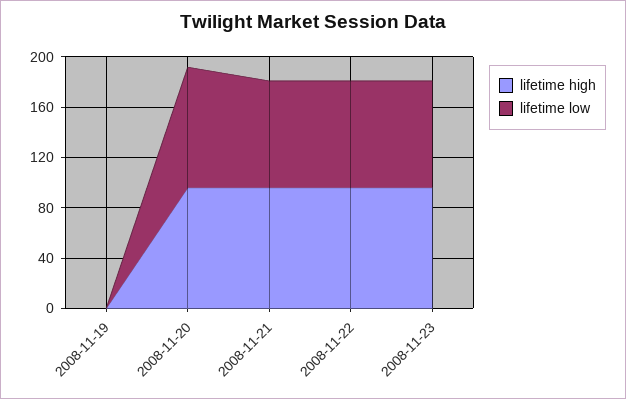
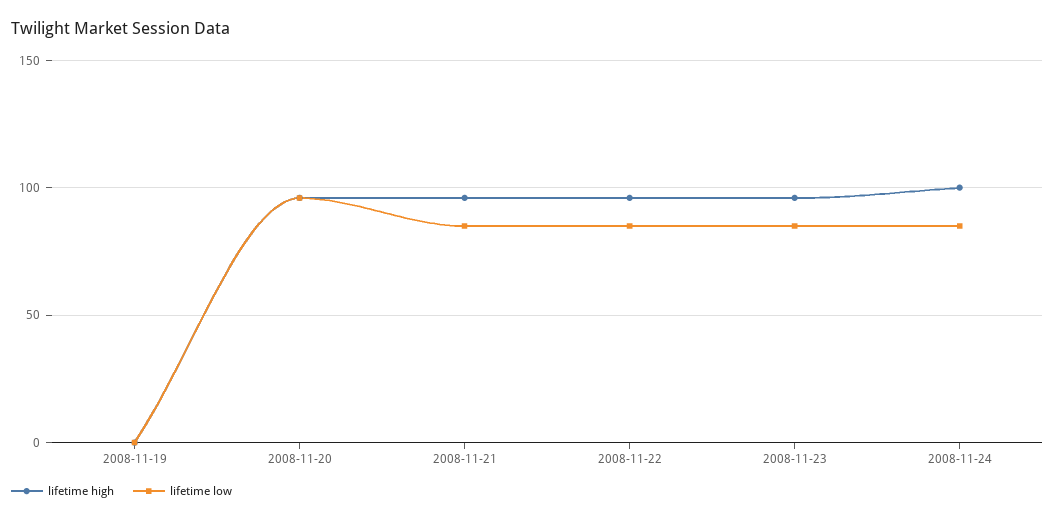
lifetime high, 2008-11-24: none -> 100
lifetime low, 2008-11-24: none -> 85

